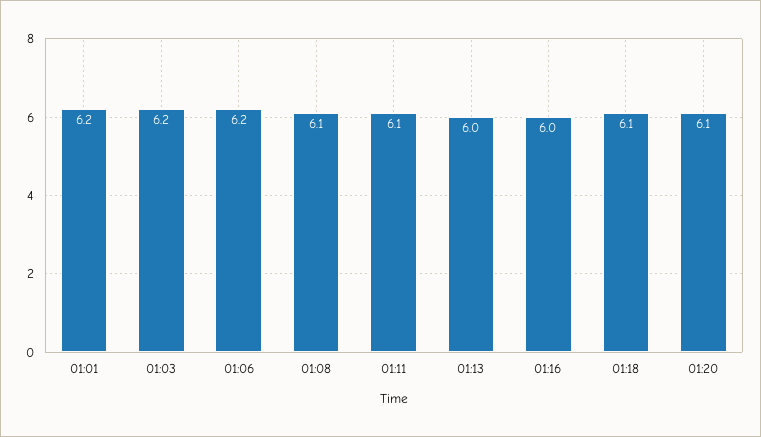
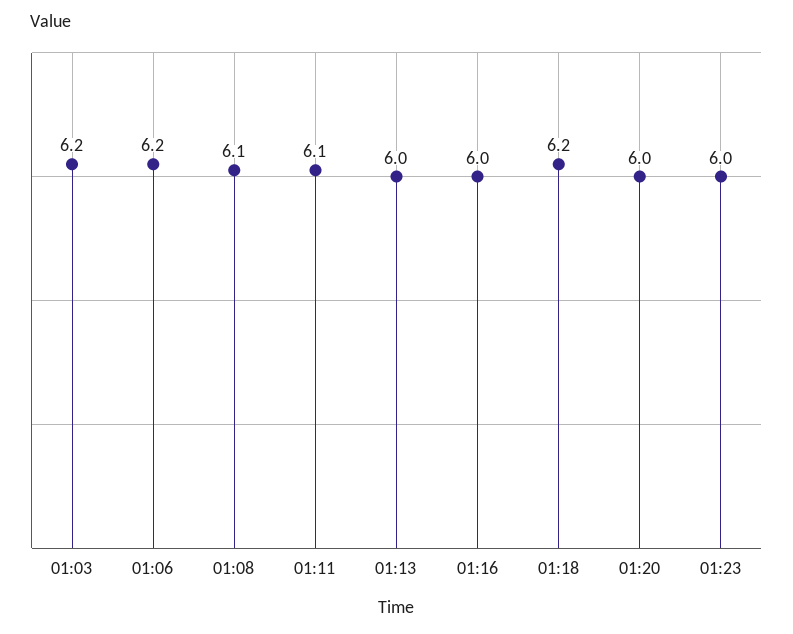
01:01: 6.2 -> none
01:18: 6.1 -> 6.2
01:20: 6.1 -> 6
01:23: none -> 6

